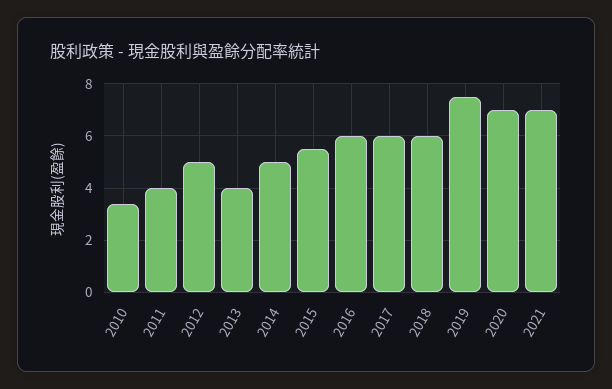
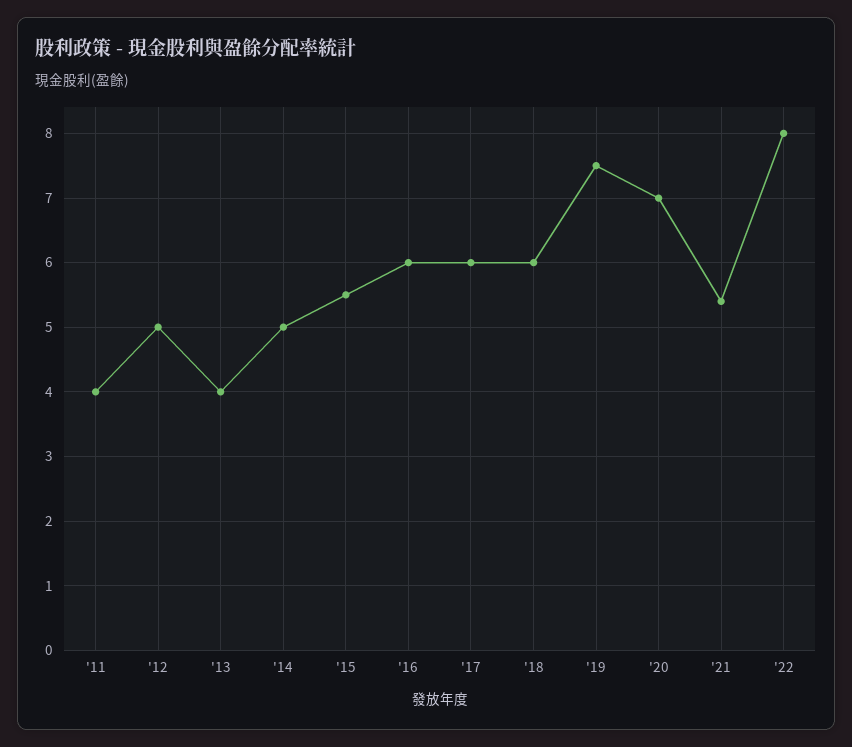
2010: 3.5 -> none
2021: 7 -> 5.4
'22: none -> 8

